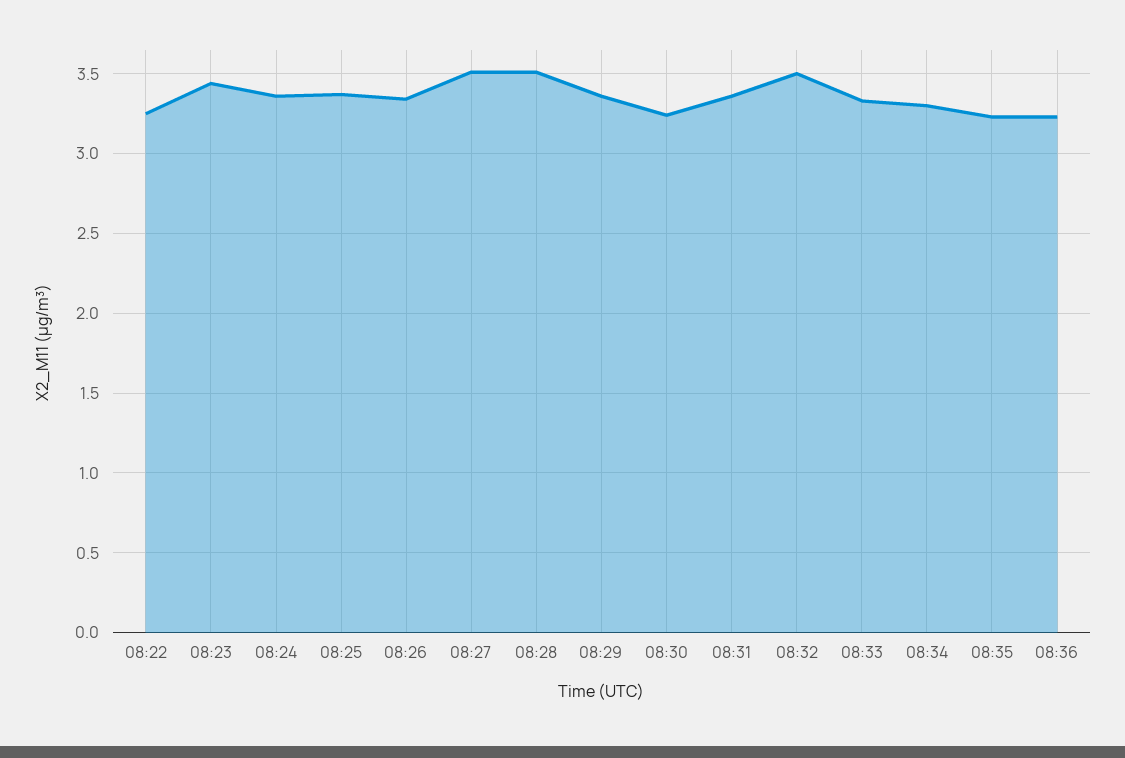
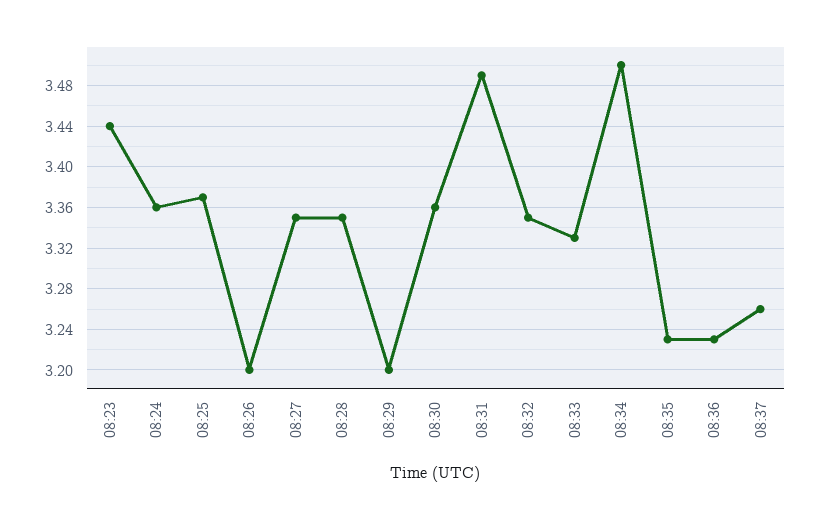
08:22: 3.25 -> none
08:26: 3.35 -> 3.2
08:27: 3.5 -> 3.35
08:28: 3.5 -> 3.35
08:29: 3.35 -> 3.2
08:30: 3.25 -> 3.36
08:31: 3.35 -> 3.49
08:32: 3.5 -> 3.35
08:34: 3.3 -> 3.5
08:37: none -> 3.26

